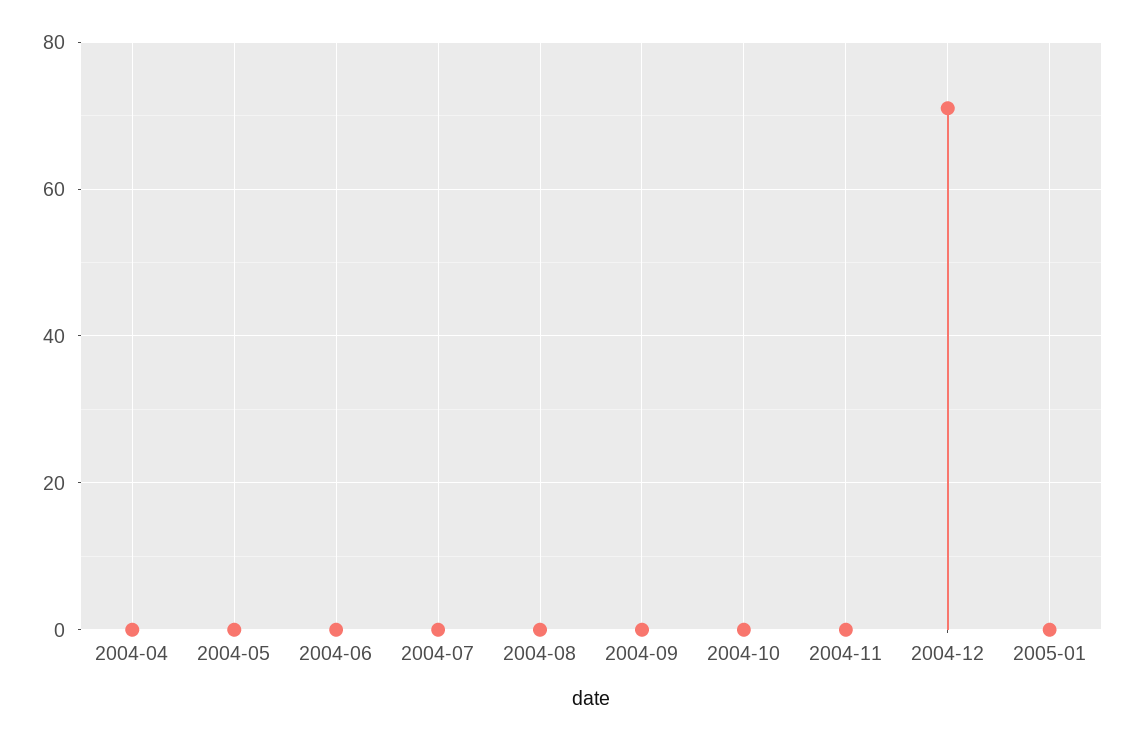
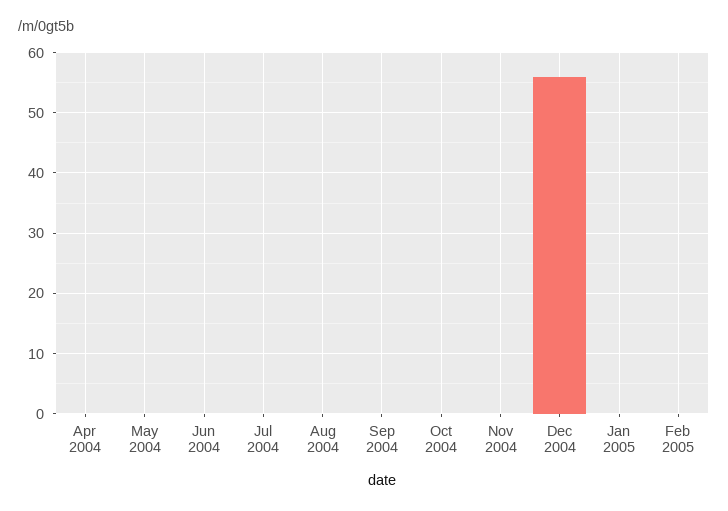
2004-12: 70 -> 56
Feb 2005: none -> 0

